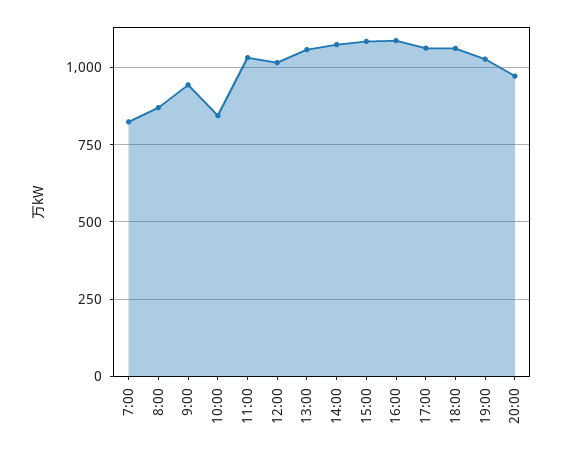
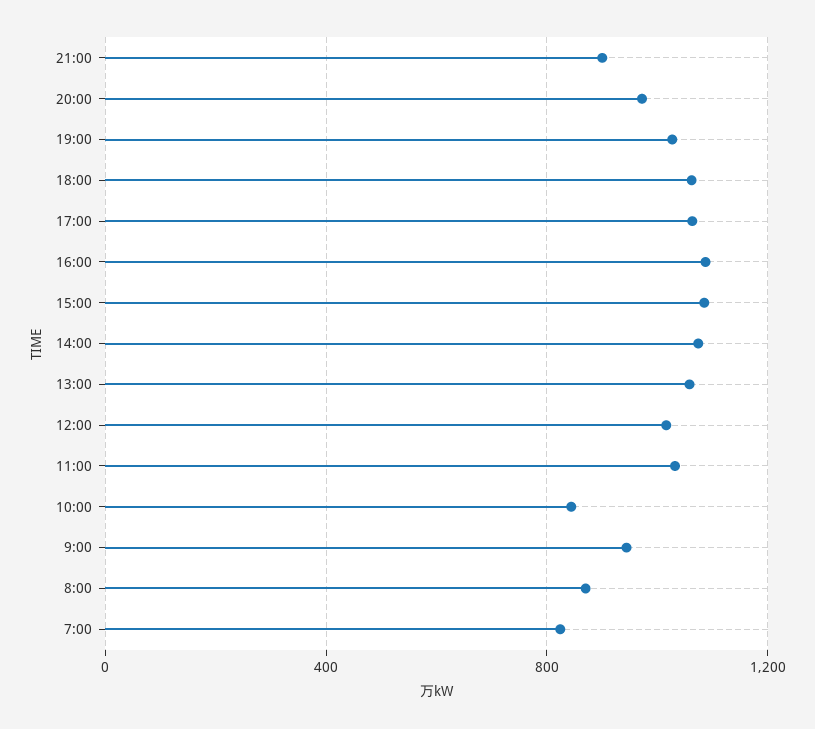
21:00: none -> 900

